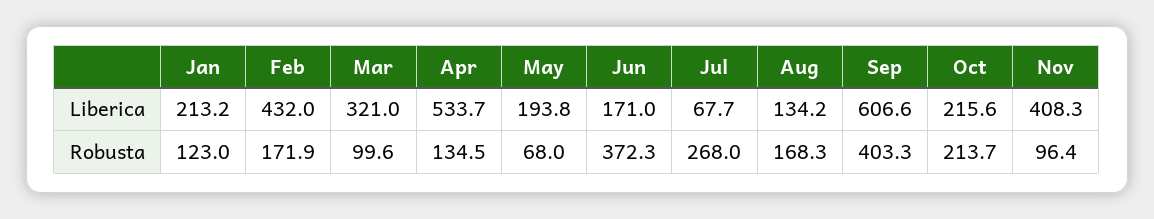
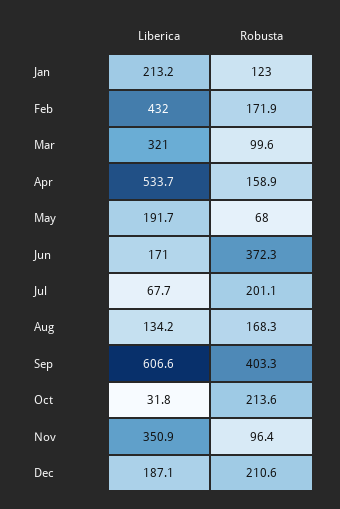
May, Liberica: 193.8 -> 191.7
Oct, Liberica: 215.6 -> 31.8
Nov, Liberica: 408.3 -> 350.9
Apr, Robusta: 134.5 -> 158.9
Jul, Robusta: 268 -> 201.1
Oct, Robusta: 213.7 -> 213.6
Dec, Liberica: none -> 187.1
Dec, Robusta: none -> 210.6

